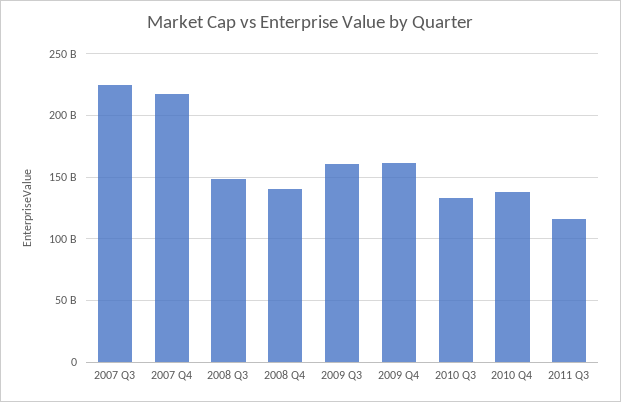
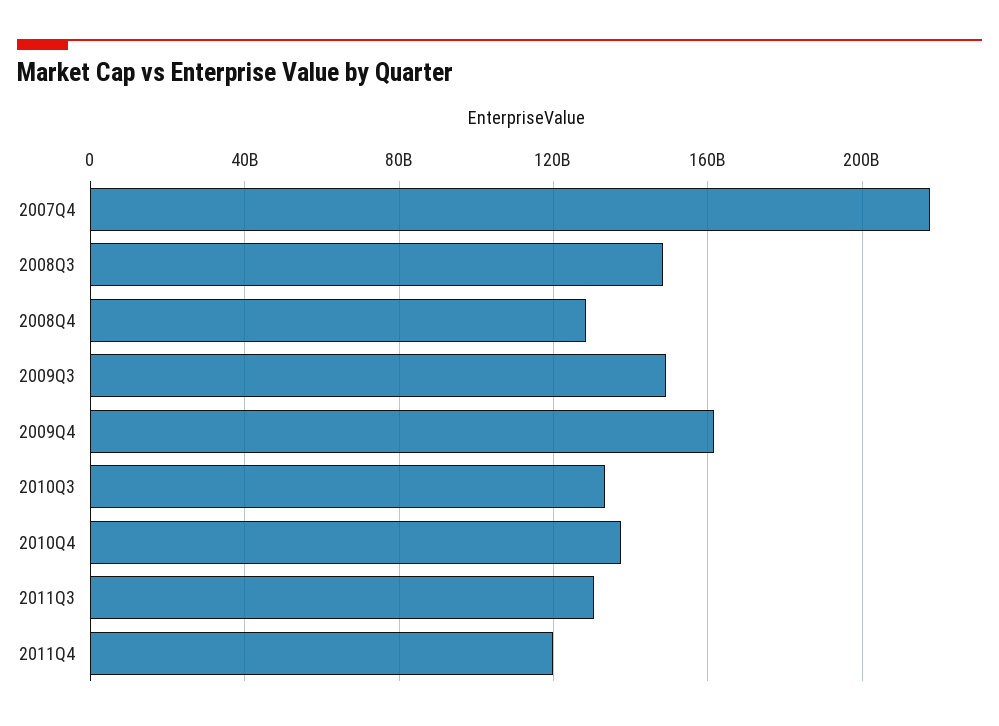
2007 Q3: 225000000000 -> none
2008 Q4: 140000000000 -> 130000000000
2009 Q3: 160000000000 -> 150000000000
2011 Q3: 115000000000 -> 130000000000
2011Q4: none -> 120000000000

